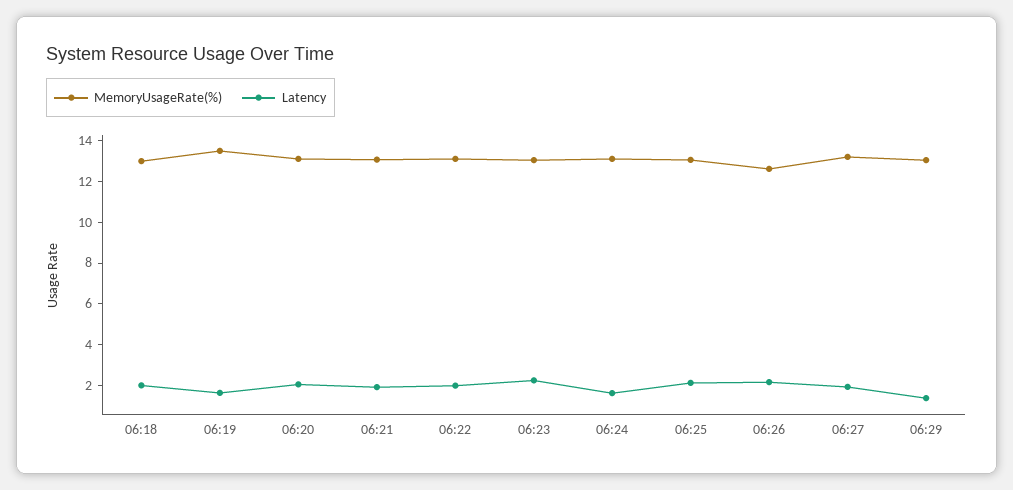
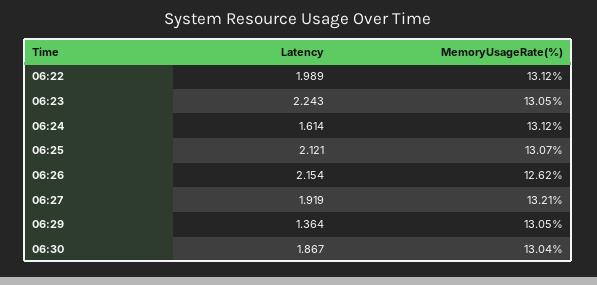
MemoryUsageRate(%), 06:18: 13 -> none
Latency, 06:18: 2 -> none
MemoryUsageRate(%), 06:19: 13.5 -> none
Latency, 06:19: 1.5 -> none
MemoryUsageRate(%), 06:20: 13 -> none
Latency, 06:20: 2 -> none
MemoryUsageRate(%), 06:21: 13 -> none
Latency, 06:21: 2 -> none
Latency, 06:30: none -> 1.867
MemoryUsageRate(%), 06:30: none -> 13.04

